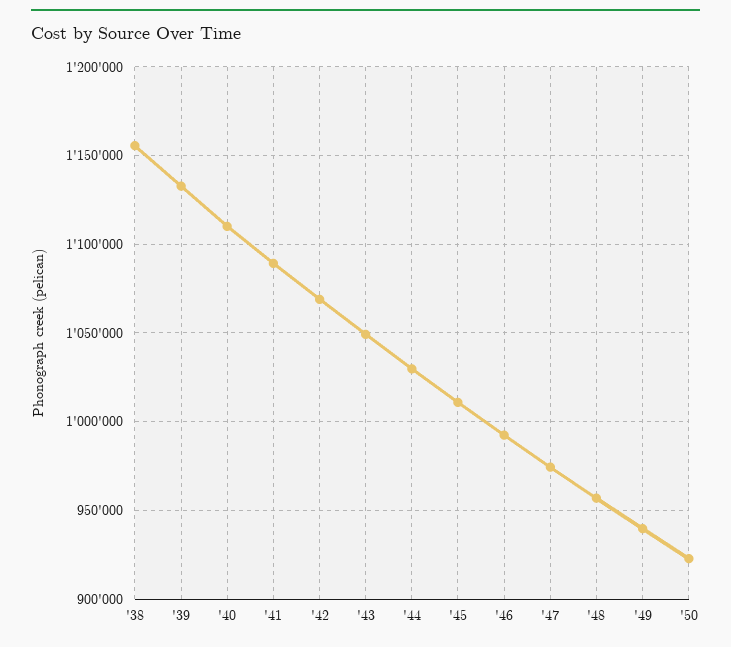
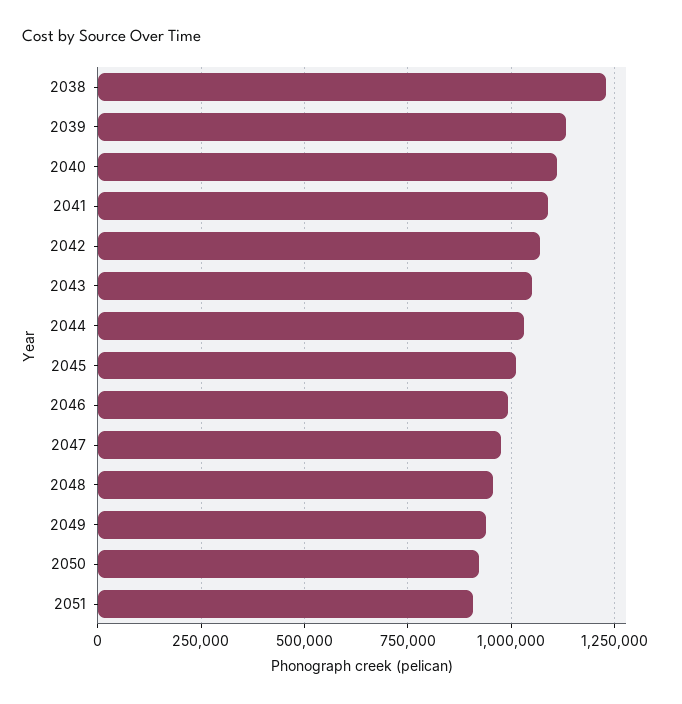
'38: 1155000 -> 1225000
2051: none -> 900000

